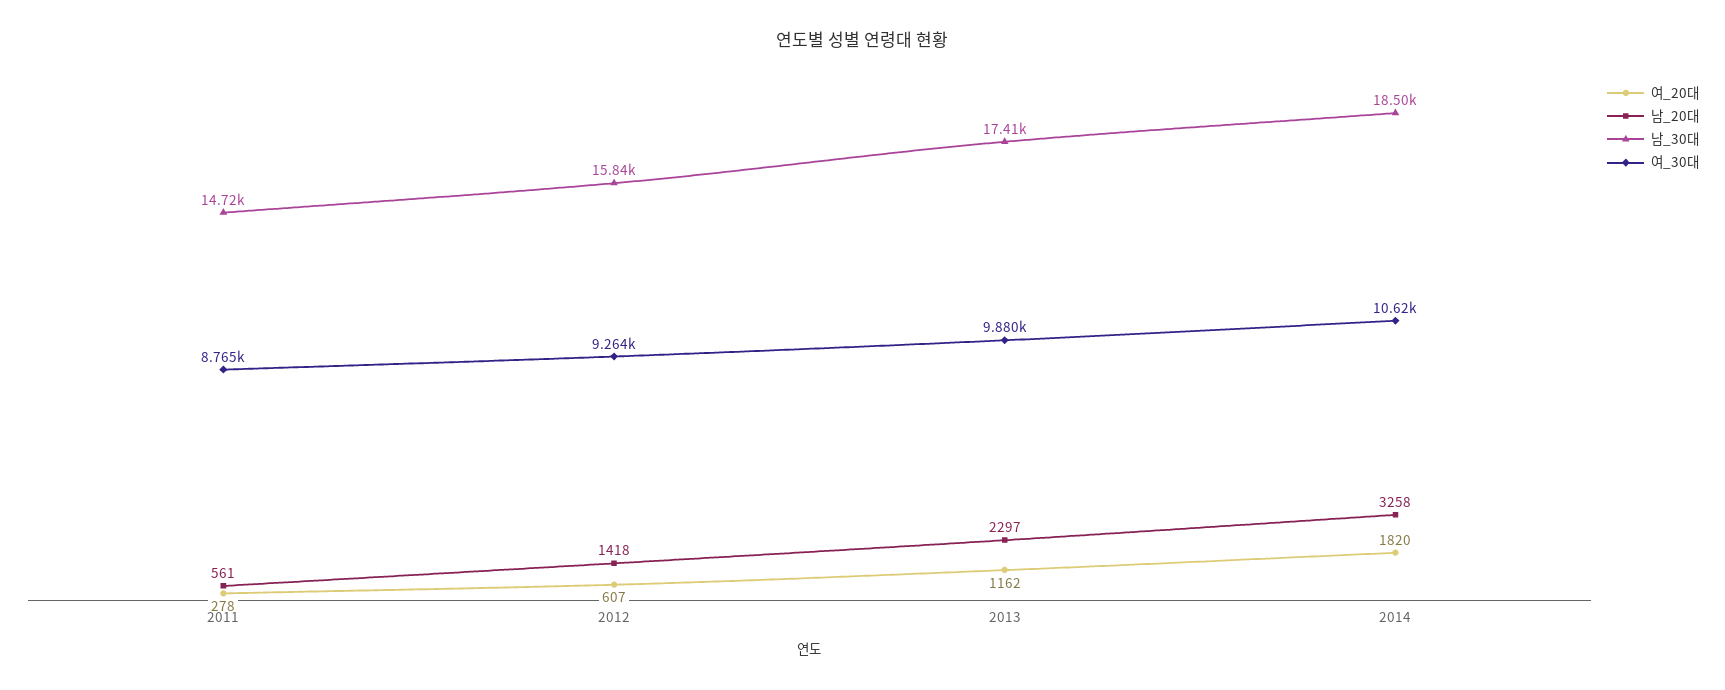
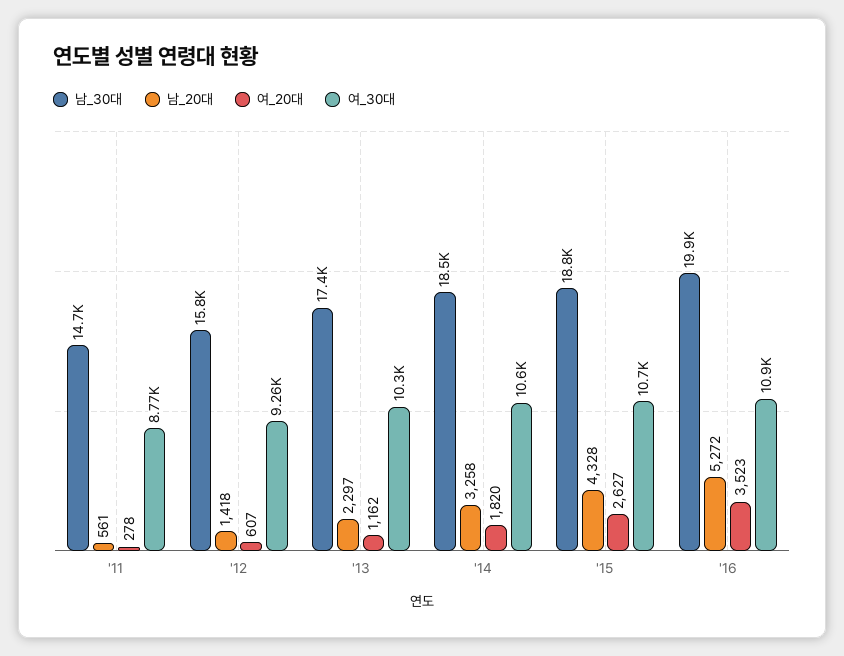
여_30대, 2013: 9880 -> 10300
남_30대, '15: none -> 18800
남_20대, '15: none -> 4328
여_20대, '15: none -> 2627
여_30대, '15: none -> 10700
남_30대, '16: none -> 19900
남_20대, '16: none -> 5272
여_20대, '16: none -> 3523
여_30대, '16: none -> 10900

